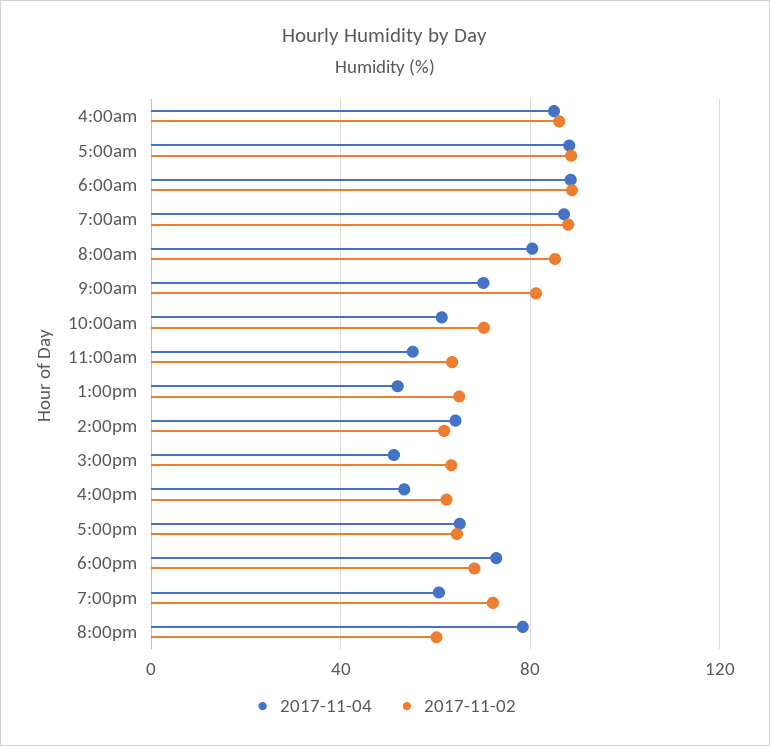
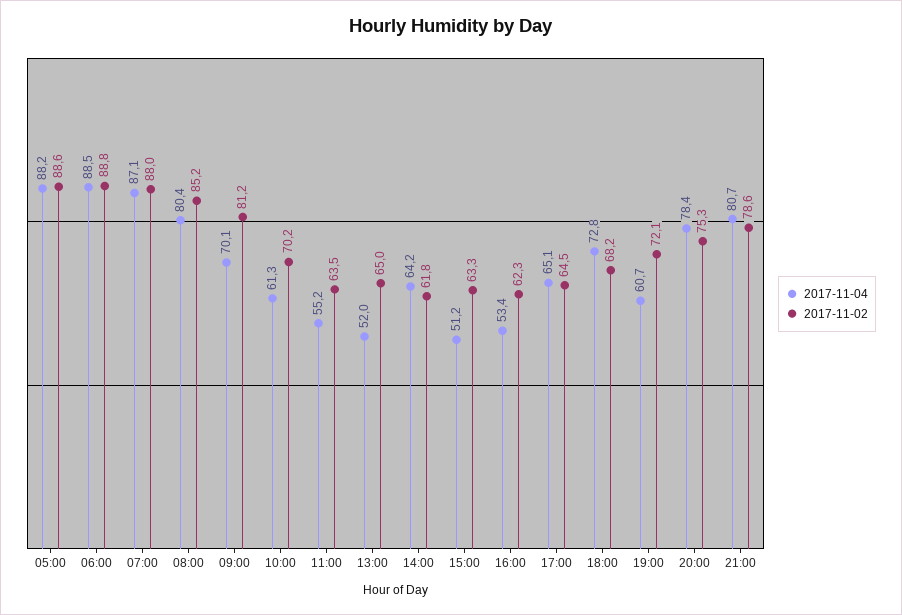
2017-11-04, 4:00am: 85 -> none
2017-11-02, 4:00am: 85 -> none
2017-11-02, 8:00pm: 60 -> 75.3
2017-11-04, 21:00: none -> 80.7
2017-11-02, 21:00: none -> 78.6

